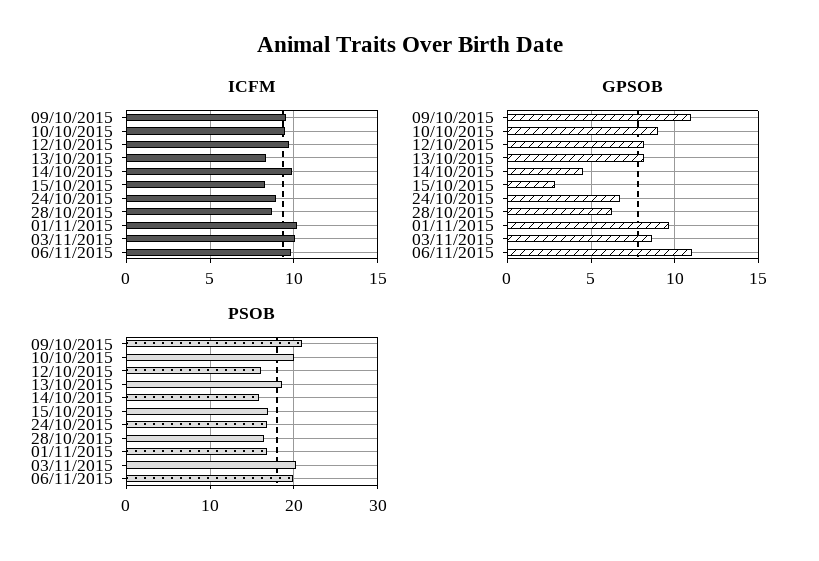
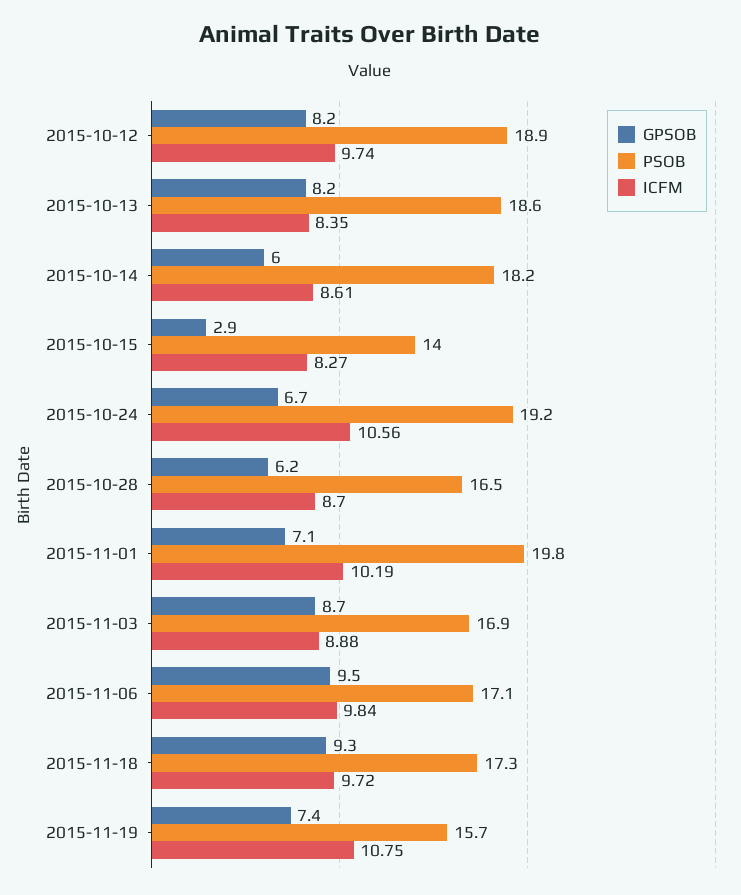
ICFM, 09/10/2015: 9.5 -> none
ICFM, 10/10/2015: 9.5 -> none
ICFM, 14/10/2015: 10 -> 8.61
ICFM, 24/10/2015: 9 -> 10.56
ICFM, 03/11/2015: 10 -> 8.88
GPSOB, 09/10/2015: 11 -> none
GPSOB, 10/10/2015: 9 -> none
GPSOB, 14/10/2015: 4.5 -> 6
GPSOB, 01/11/2015: 9.5 -> 7.1
GPSOB, 06/11/2015: 11 -> 9.5
PSOB, 09/10/2015: 21 -> none
PSOB, 10/10/2015: 20 -> none
PSOB, 12/10/2015: 16 -> 18.9
PSOB, 14/10/2015: 16 -> 18.2
PSOB, 15/10/2015: 17 -> 14
PSOB, 24/10/2015: 17 -> 19.2
PSOB, 01/11/2015: 17 -> 19.8
PSOB, 03/11/2015: 20 -> 16.9
PSOB, 06/11/2015: 20 -> 17.1
GPSOB, 2015-11-18: none -> 9.3
PSOB, 2015-11-18: none -> 17.3
ICFM, 2015-11-18: none -> 9.72
GPSOB, 2015-11-19: none -> 7.4
PSOB, 2015-11-19: none -> 15.7
ICFM, 2015-11-19: none -> 10.75

